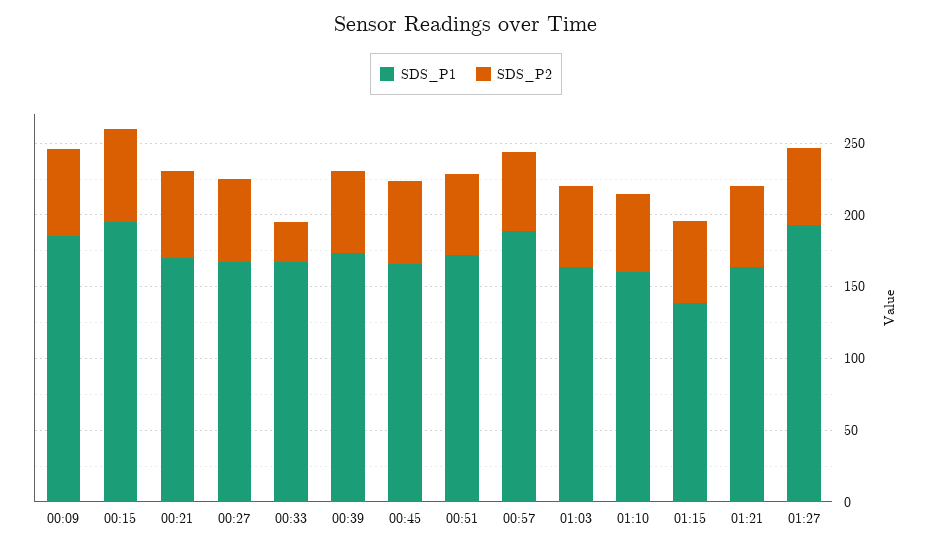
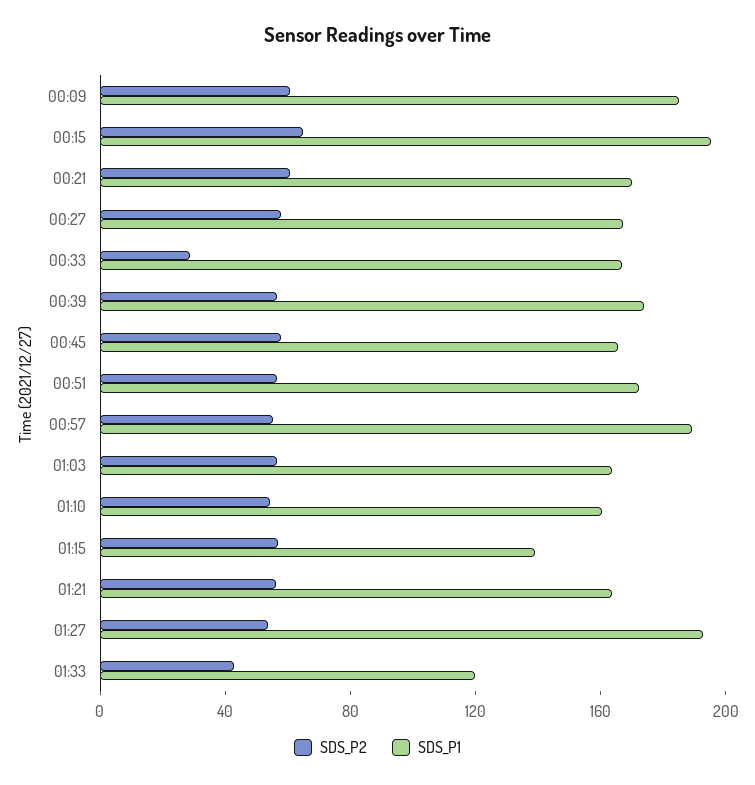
SDS_P2, 01:33: none -> 40
SDS_P1, 01:33: none -> 120

